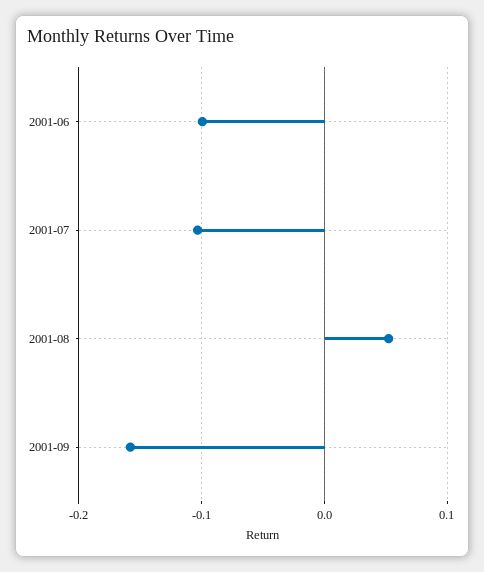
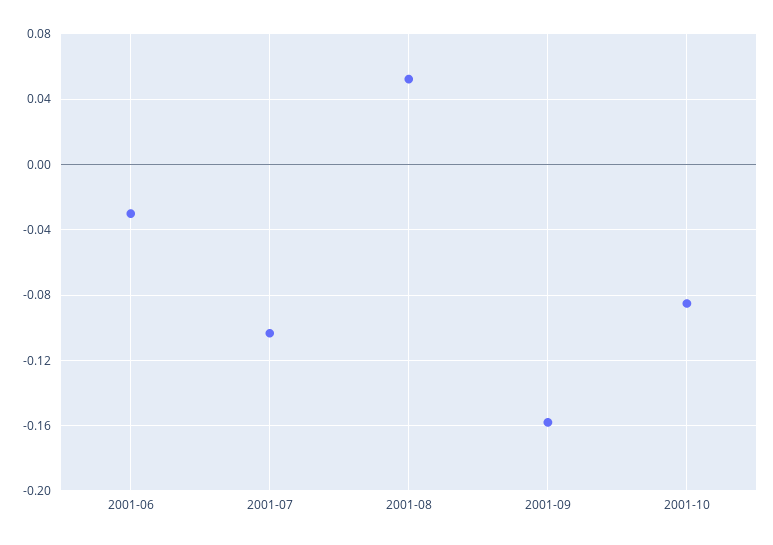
2001-06: -0.1 -> -0.03
2001-10: none -> -0.085

